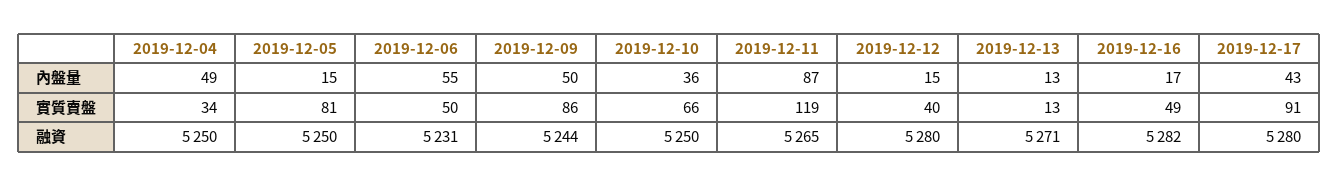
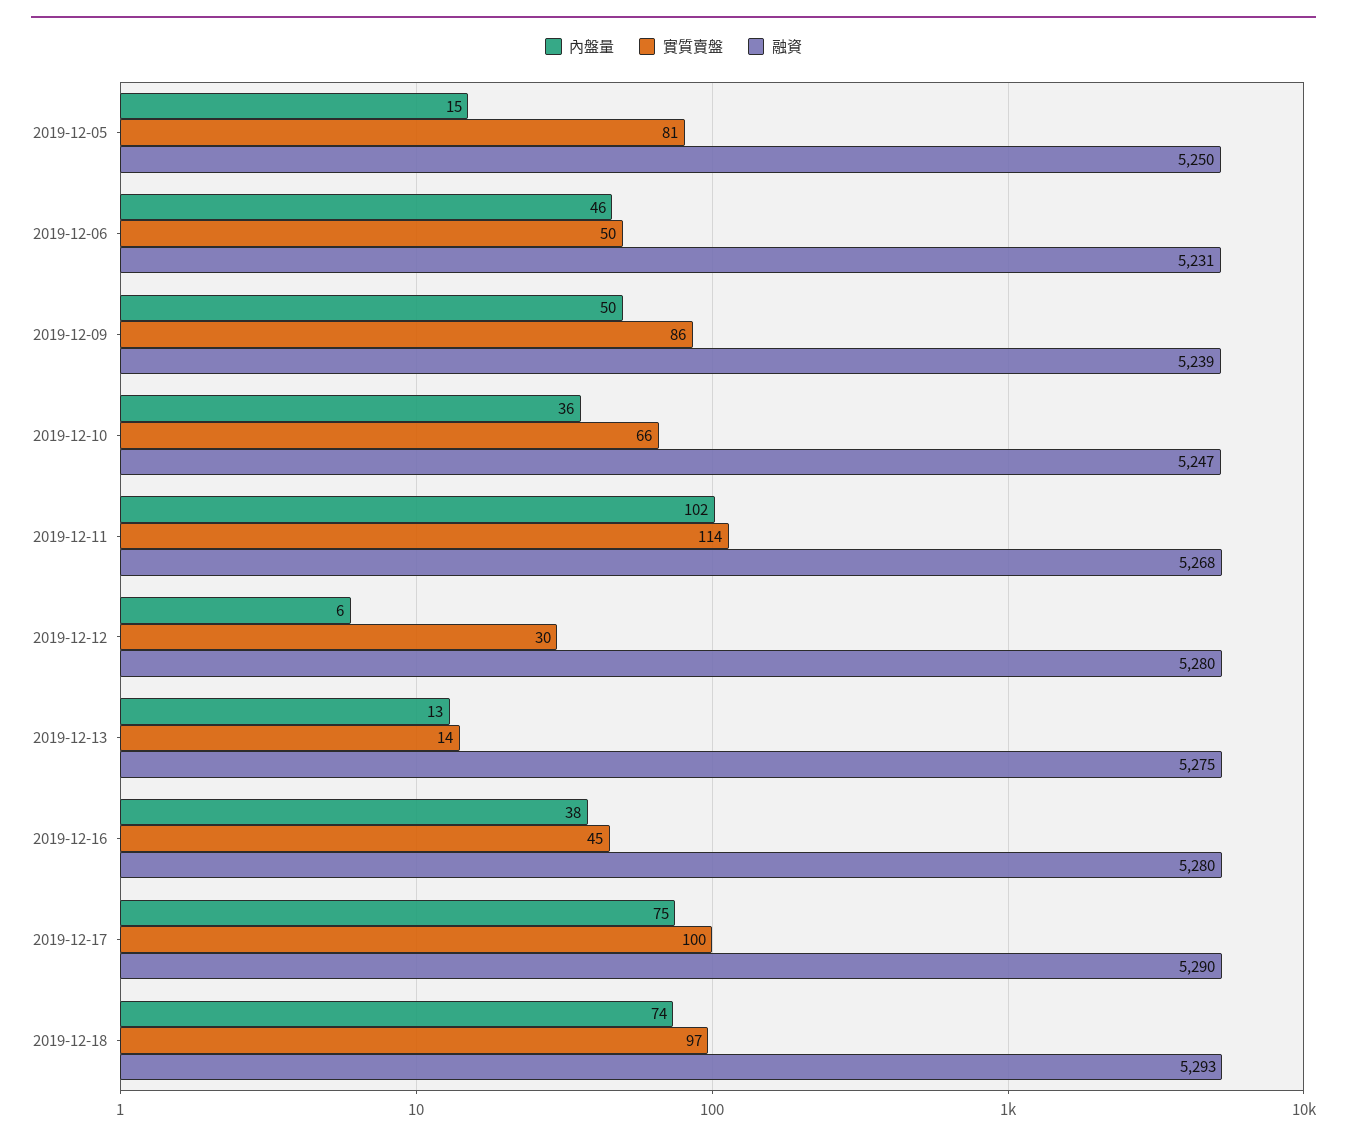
內盤量, 2019-12-04: 49 -> none
內盤量, 2019-12-06: 55 -> 46
內盤量, 2019-12-11: 87 -> 102
內盤量, 2019-12-12: 15 -> 6
內盤量, 2019-12-16: 17 -> 38
內盤量, 2019-12-17: 43 -> 75
實質賣盤, 2019-12-04: 34 -> none
實質賣盤, 2019-12-11: 119 -> 114
實質賣盤, 2019-12-12: 40 -> 30
實質賣盤, 2019-12-13: 13 -> 14
實質賣盤, 2019-12-16: 49 -> 45
實質賣盤, 2019-12-17: 91 -> 100
融資, 2019-12-04: 5250 -> none
融資, 2019-12-09: 5244 -> 5239
融資, 2019-12-10: 5250 -> 5247
融資, 2019-12-11: 5265 -> 5268
融資, 2019-12-13: 5271 -> 5275
融資, 2019-12-16: 5282 -> 5280
融資, 2019-12-17: 5280 -> 5290
內盤量, 2019-12-18: none -> 74
實質賣盤, 2019-12-18: none -> 97
融資, 2019-12-18: none -> 5293

